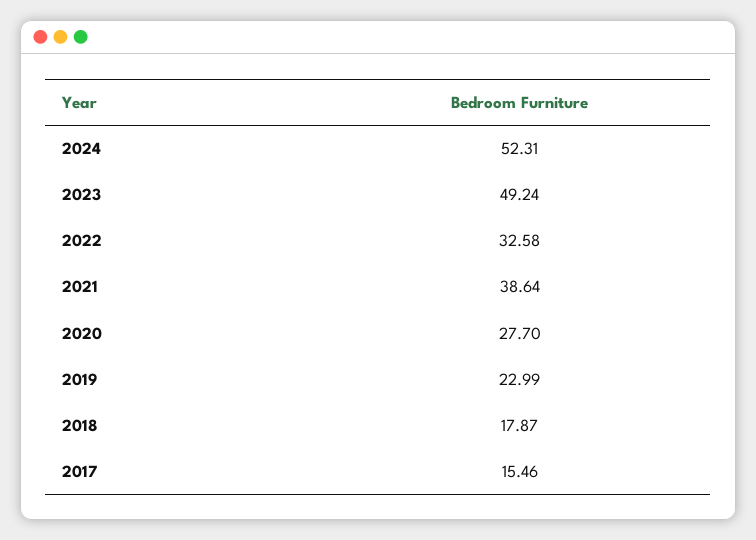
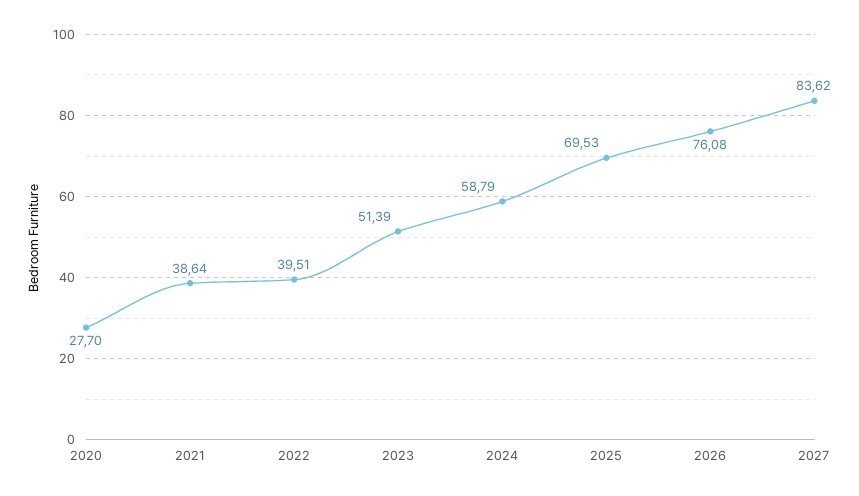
2024: 52.31 -> 58.79
2023: 49.24 -> 51.39
2022: 32.58 -> 39.51
2019: 22.99 -> none
2018: 17.87 -> none
2017: 15.46 -> none
2025: none -> 69.53
2026: none -> 76.08
2027: none -> 83.62

